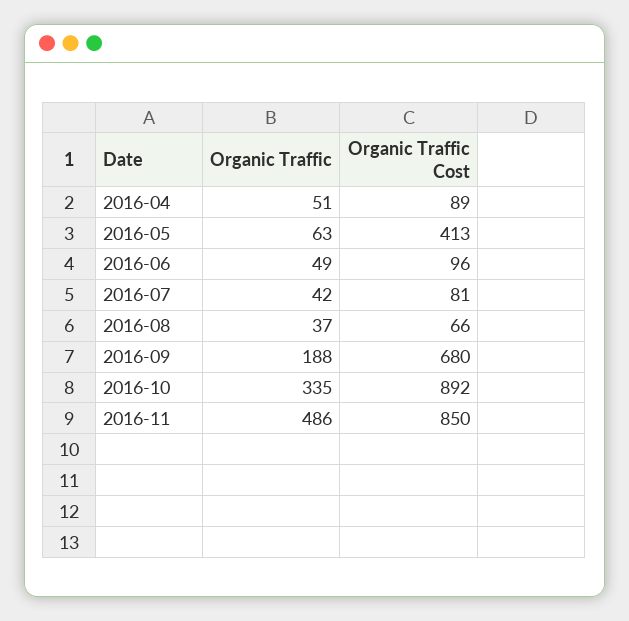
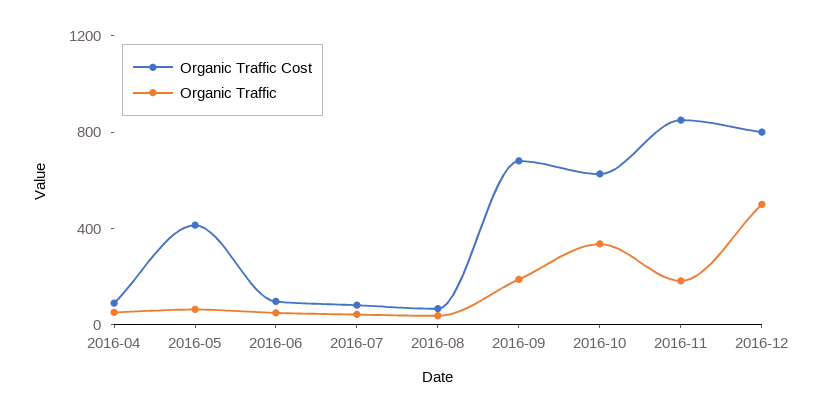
Organic Traffic Cost, 2016-10: 892 -> 600
Organic Traffic, 2016-11: 486 -> 200
Organic Traffic Cost, 2016-12: none -> 800
Organic Traffic, 2016-12: none -> 500

